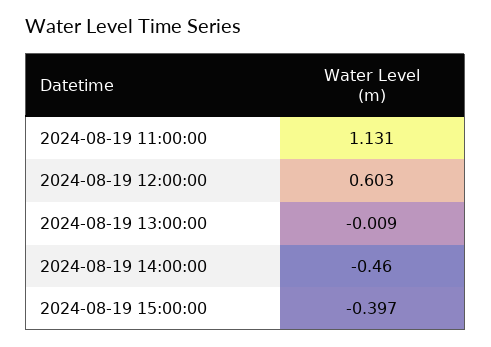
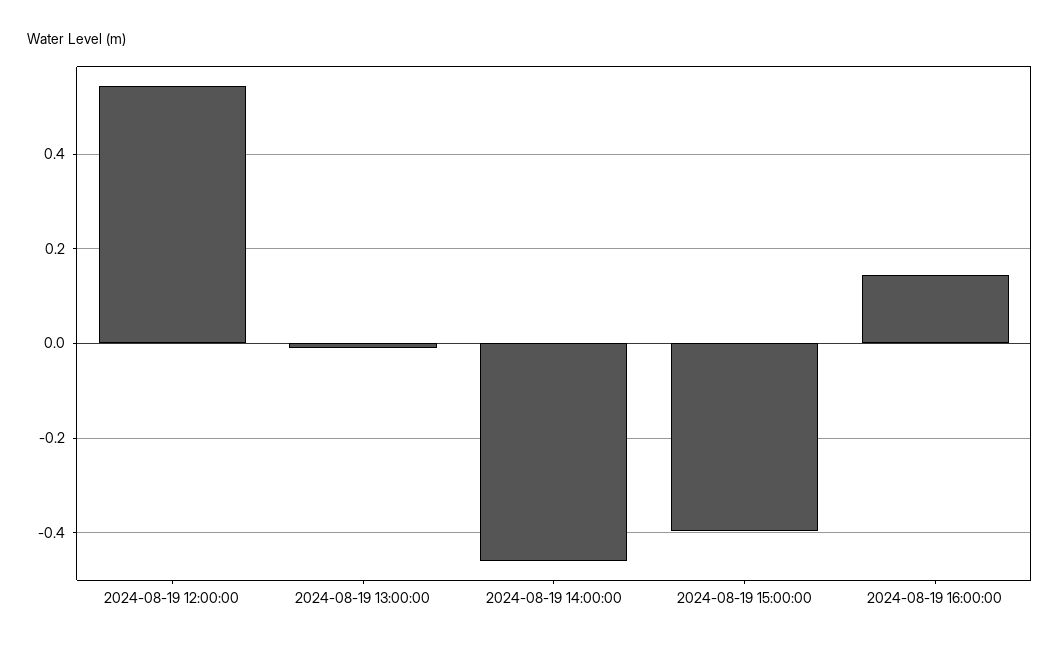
2024-08-19 11:00:00: 1.131 -> none
2024-08-19 12:00:00: 0.603 -> 0.54
2024-08-19 16:00:00: none -> 0.14

